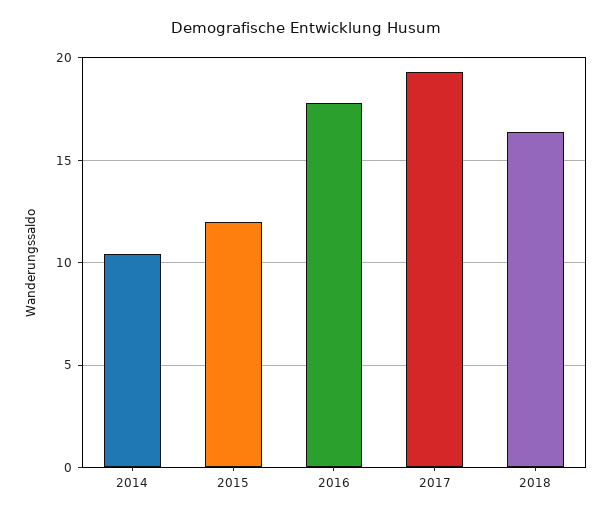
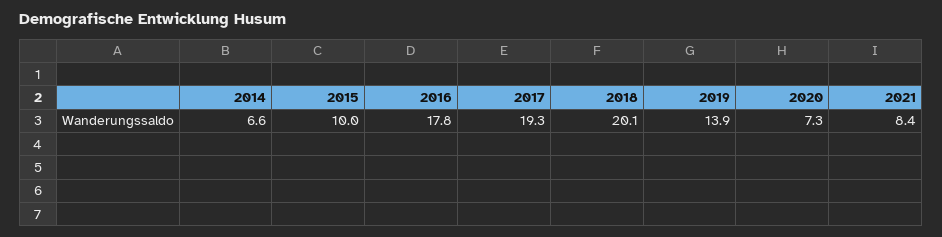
2014: 10.5 -> 6.6
2015: 12 -> 10
2018: 16.5 -> 20.1
2019: none -> 13.9
2020: none -> 7.3
2021: none -> 8.4

